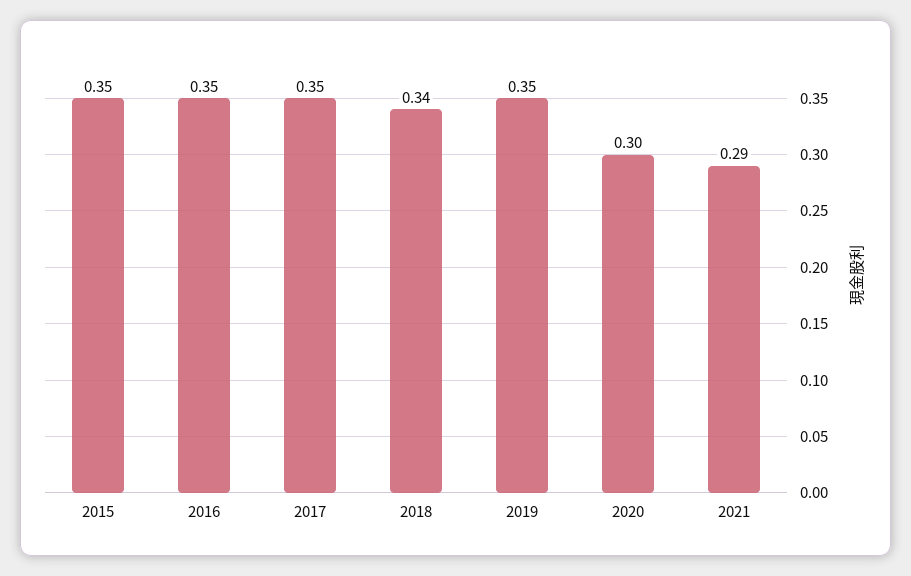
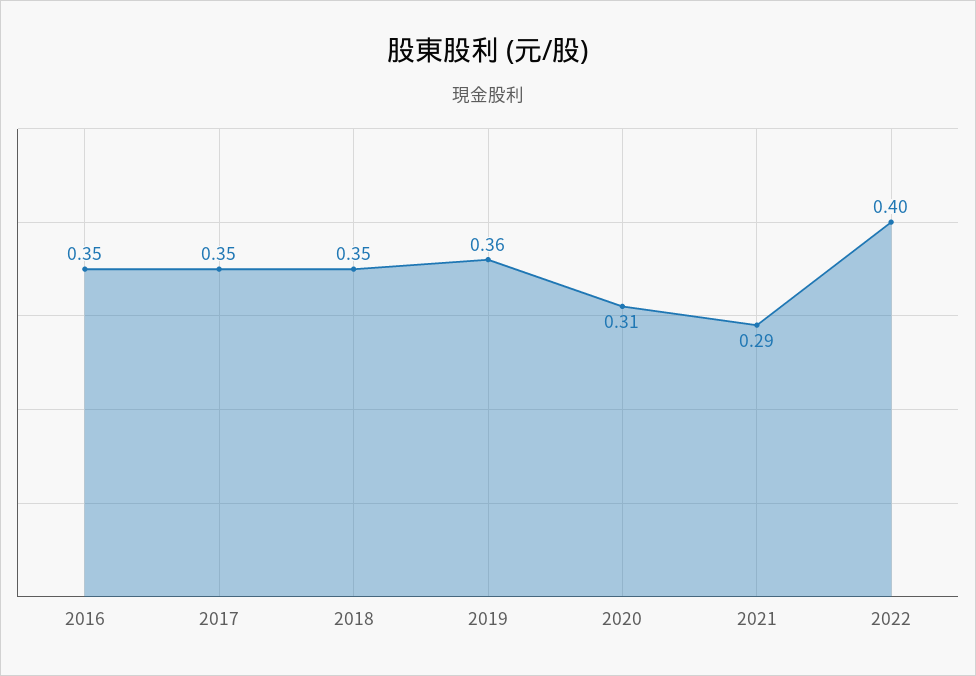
2015: 0.35 -> none
2018: 0.34 -> 0.35
2019: 0.35 -> 0.36
2020: 0.3 -> 0.31
2022: none -> 0.4

